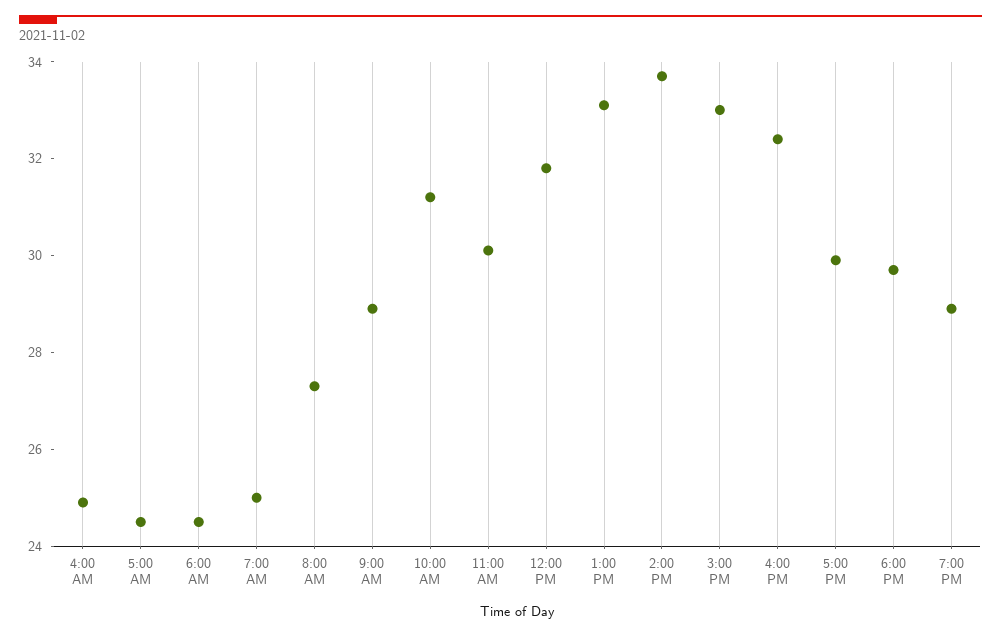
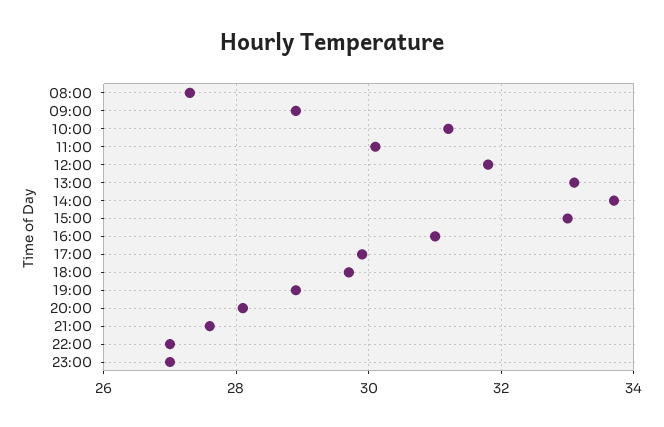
4:00 AM: 25 -> none
5:00 AM: 24.5 -> none
6:00 AM: 24.5 -> none
7:00 AM: 25 -> none
4:00 PM: 32.5 -> 31
20:00: none -> 28
21:00: none -> 27.5
22:00: none -> 27
23:00: none -> 27

